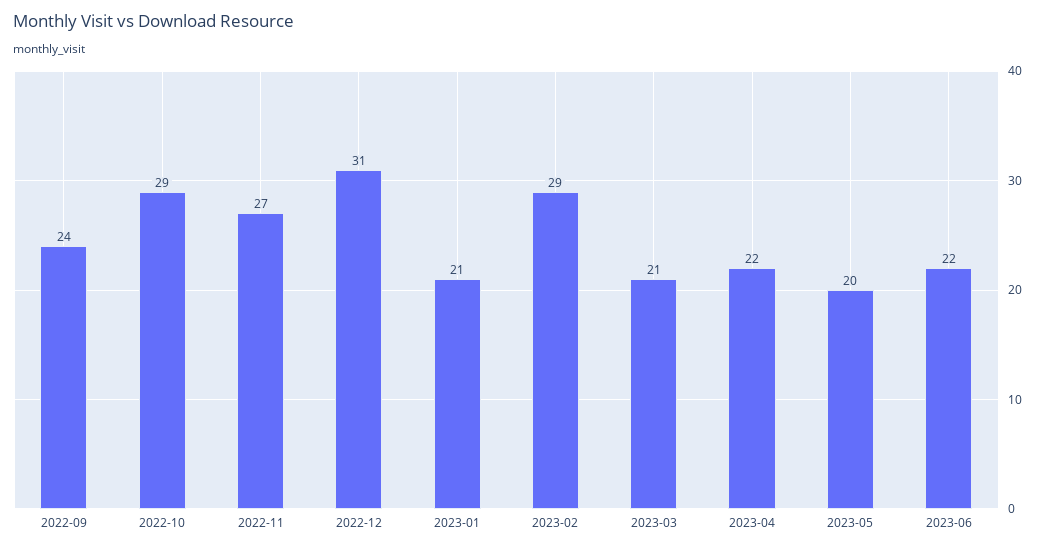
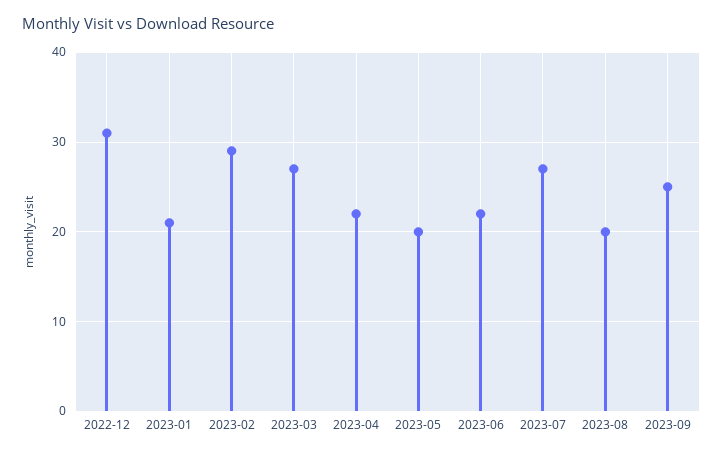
2022-09: 24 -> none
2022-10: 29 -> none
2022-11: 27 -> none
2023-03: 21 -> 27
2023-07: none -> 27
2023-08: none -> 20
2023-09: none -> 25

